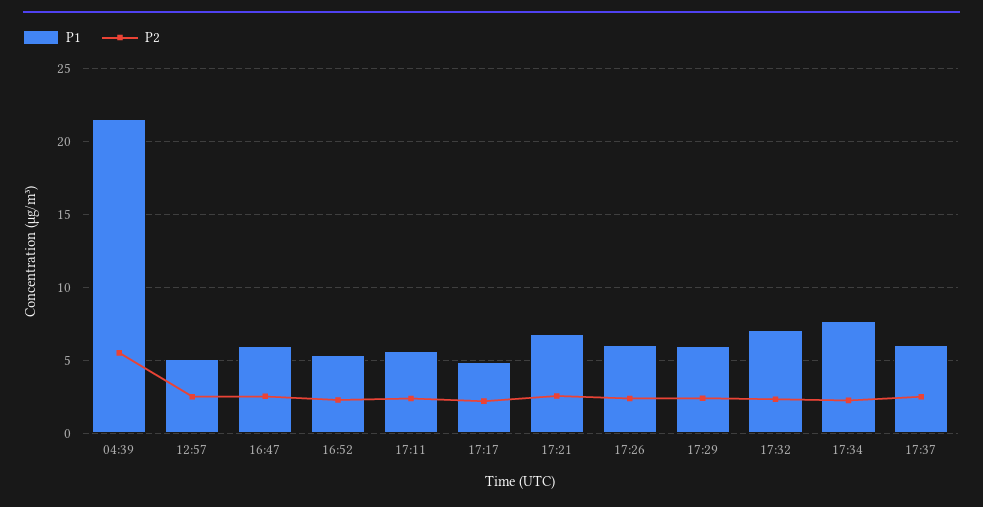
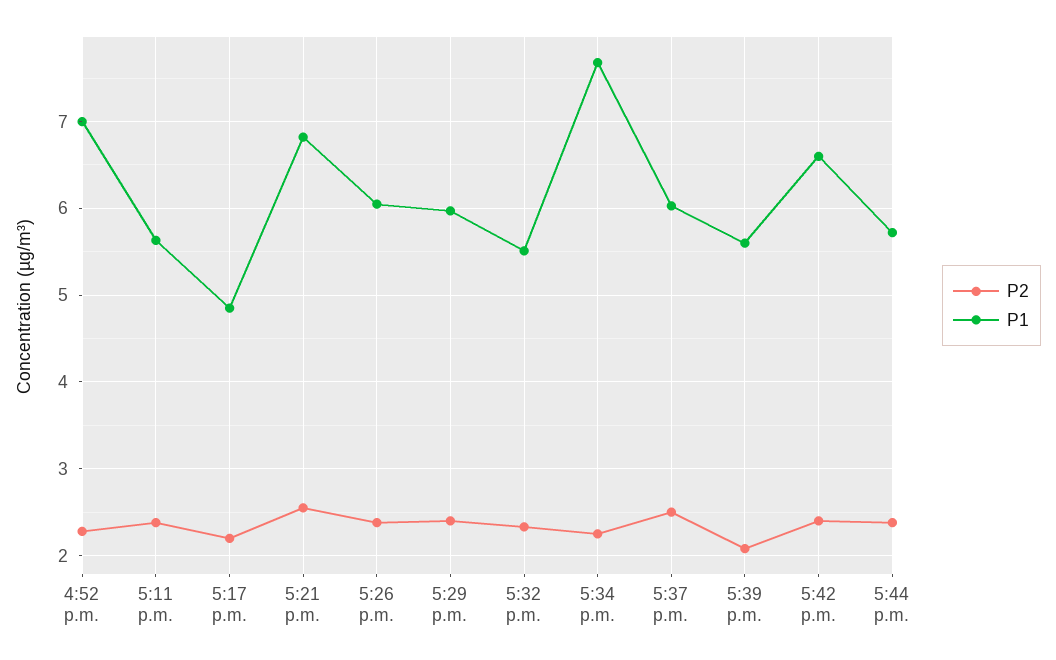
P1, 04:39: 21.5 -> none
P2, 04:39: 5.5 -> none
P1, 12:57: 5 -> none
P2, 12:57: 2.5 -> none
P1, 16:47: 6 -> none
P2, 16:47: 2.5 -> none
P1, 16:52: 5.5 -> 7
P1, 17:32: 7 -> 5.5
P2, 5:39 p.m.: none -> 2.1
P1, 5:39 p.m.: none -> 5.6
P2, 5:42 p.m.: none -> 2.4
P1, 5:42 p.m.: none -> 6.6
P2, 5:44 p.m.: none -> 2.4
P1, 5:44 p.m.: none -> 5.7

